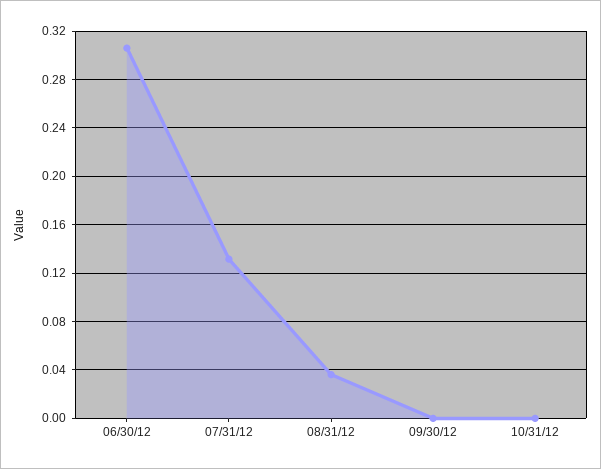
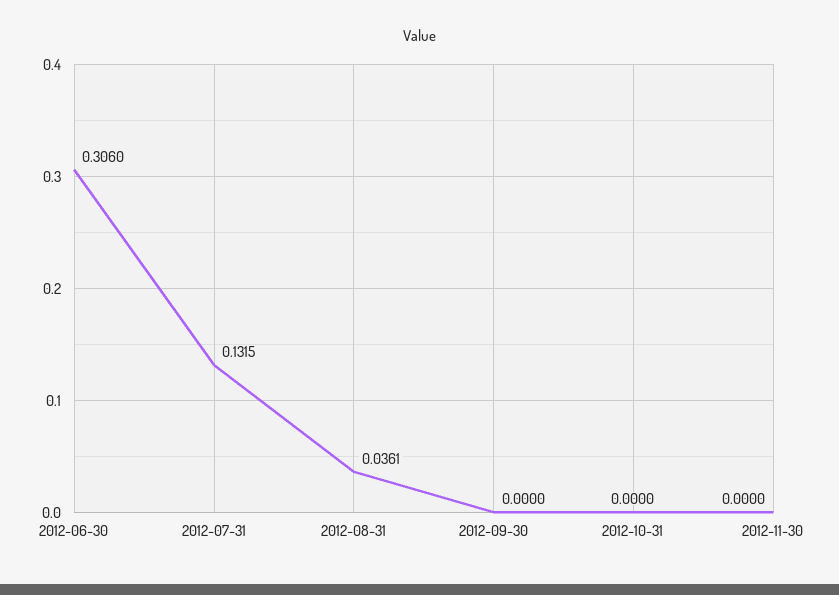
2012-11-30: none -> 0

